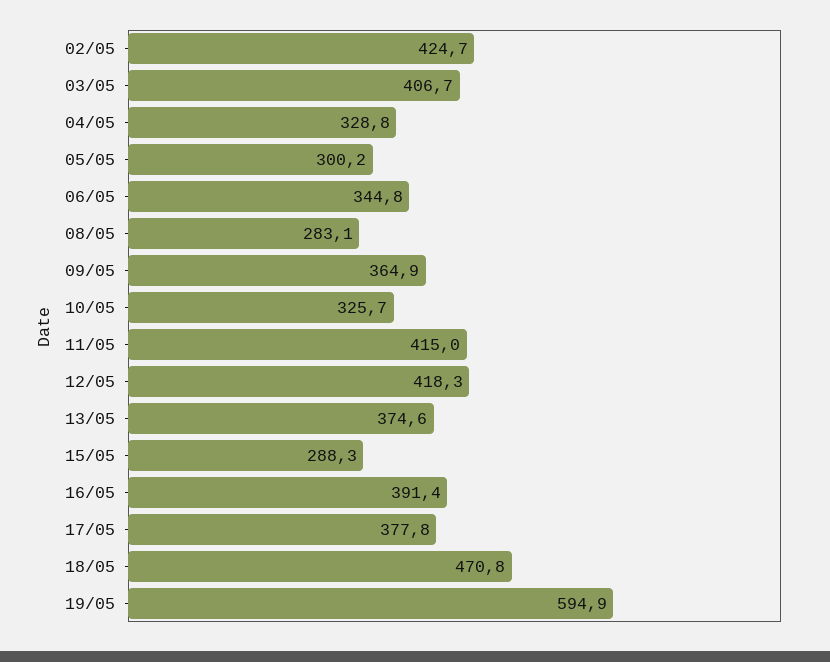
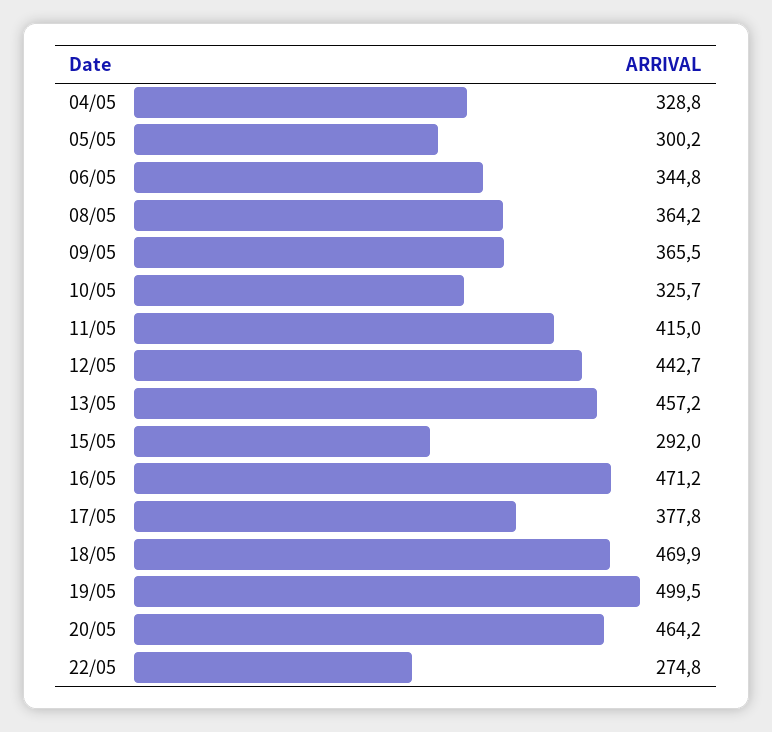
02/05: 424.7 -> none
03/05: 406.7 -> none
08/05: 283.1 -> 364.2
09/05: 364.9 -> 365.5
12/05: 418.3 -> 442.7
13/05: 374.6 -> 457.2
15/05: 288.3 -> 292
16/05: 391.4 -> 471.2
18/05: 470.8 -> 469.9
19/05: 594.9 -> 499.5
20/05: none -> 464.2
22/05: none -> 274.8

